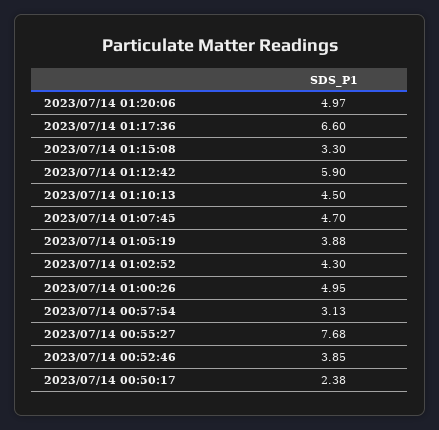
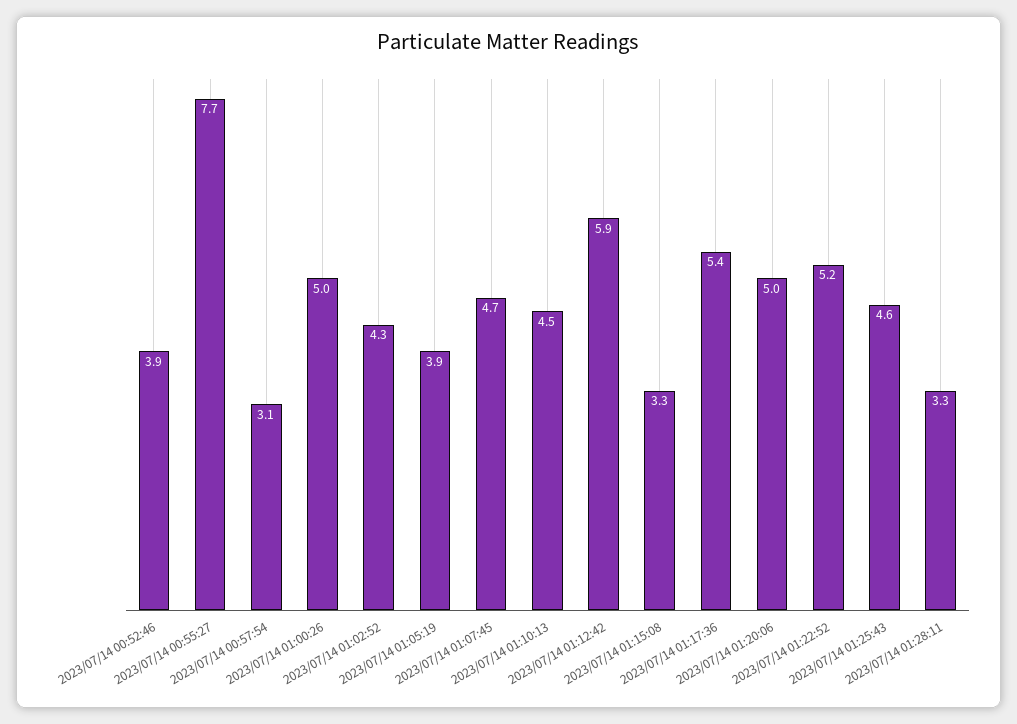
2023/07/14 01:17:36: 6.6 -> 5.4
2023/07/14 00:50:17: 2.38 -> none
2023/07/14 01:22:52: none -> 5.2
2023/07/14 01:25:43: none -> 4.6
2023/07/14 01:28:11: none -> 3.3

